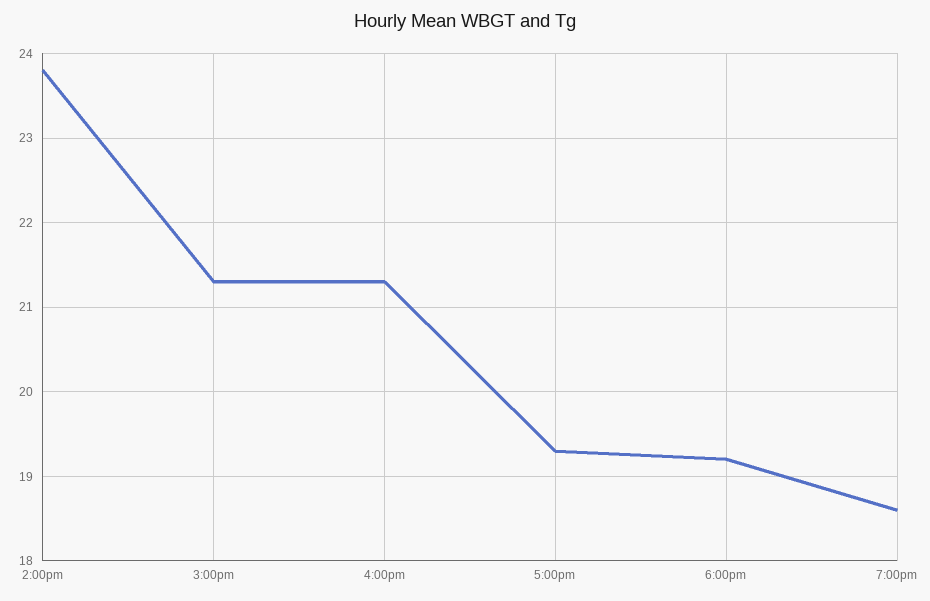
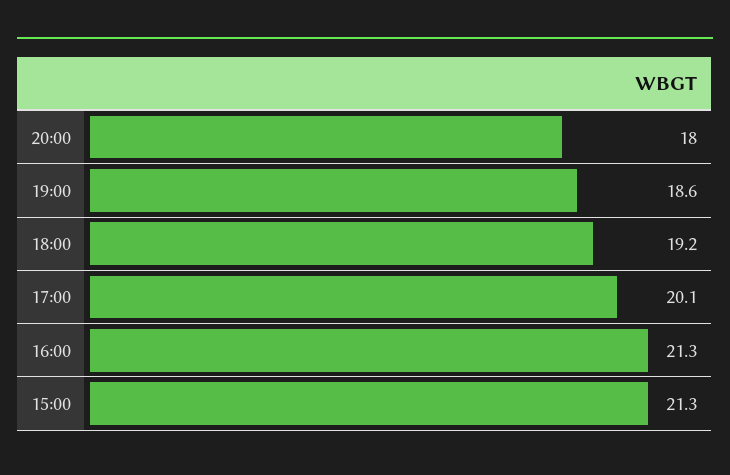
2:00pm: 23.8 -> none
5:00pm: 19.3 -> 20.1
20:00: none -> 18

